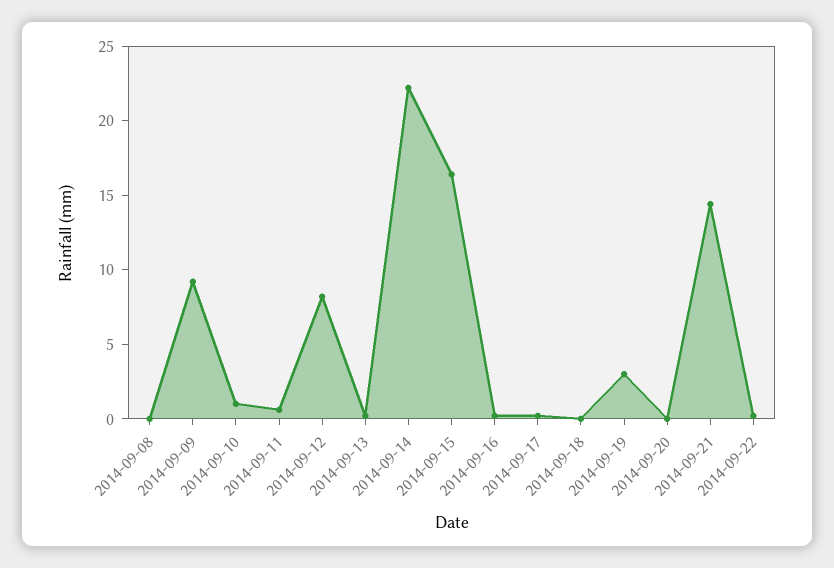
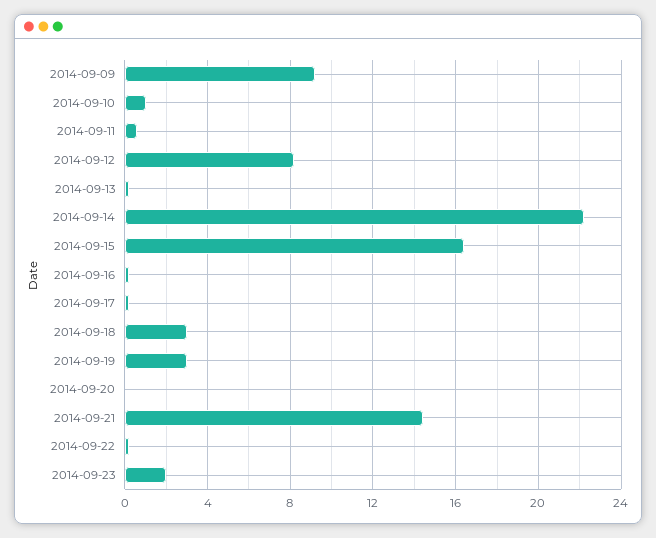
2014-09-08: 0 -> none
2014-09-18: 0 -> 3
2014-09-23: none -> 2

